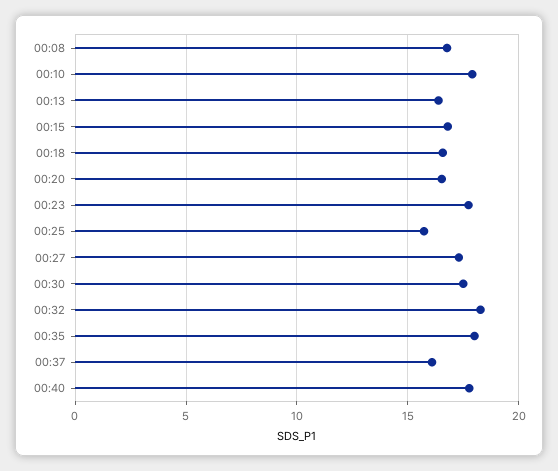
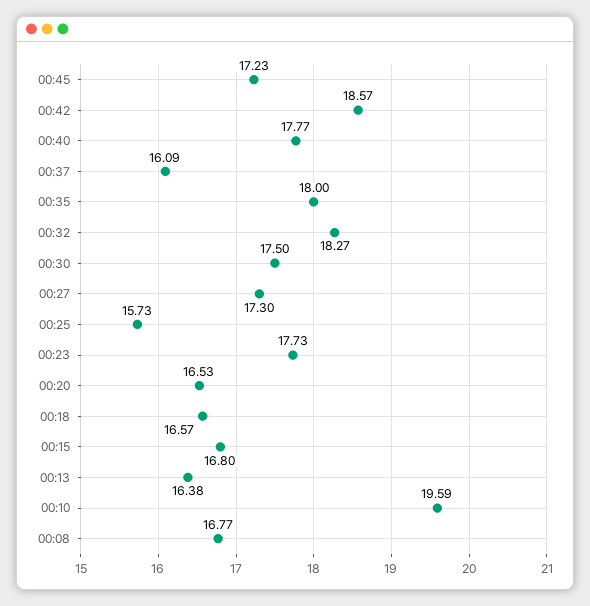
00:10: 18 -> 19.59
00:45: none -> 17.23
00:42: none -> 18.57

